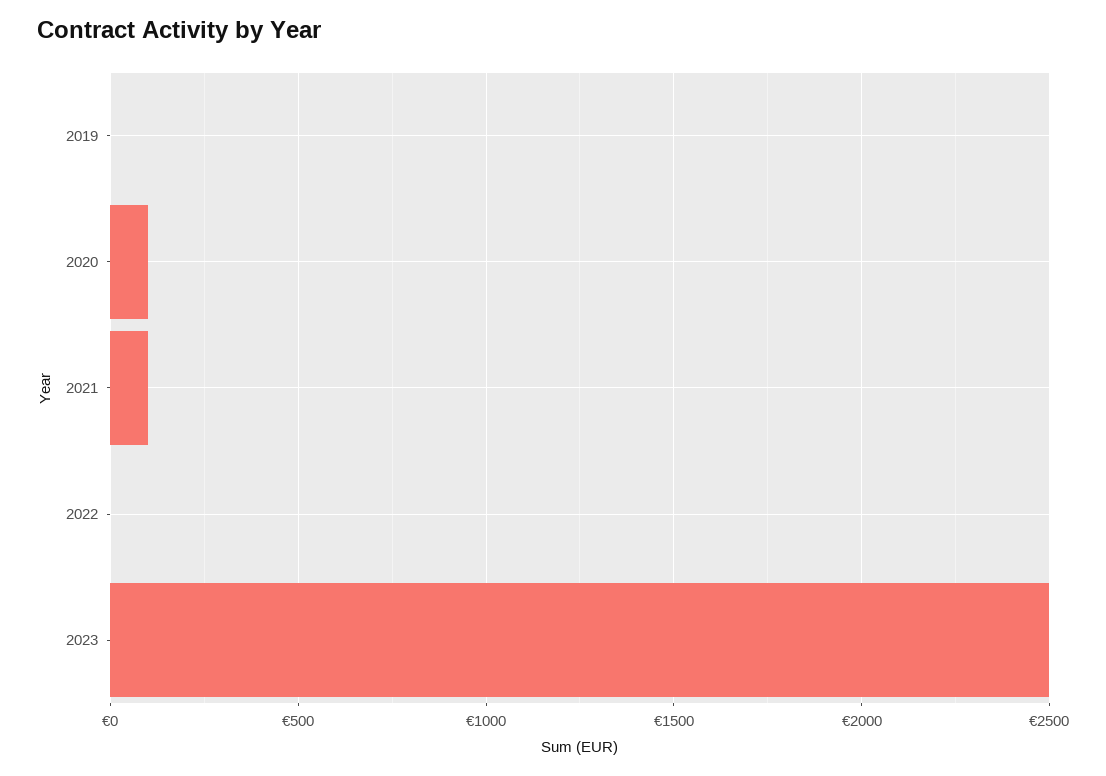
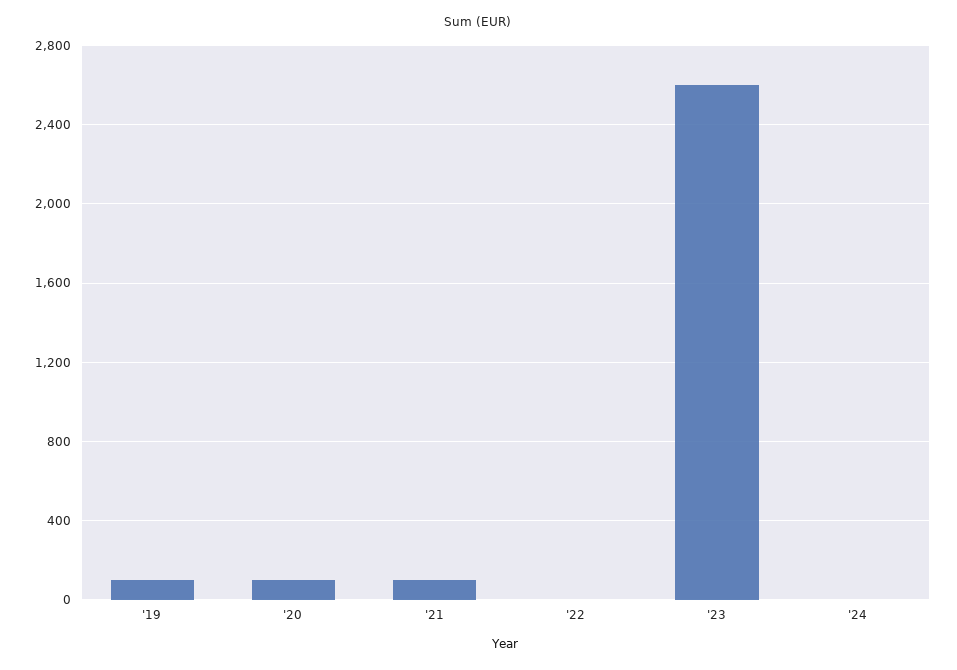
2019: 0 -> 100
2023: 2500 -> 2600
'24: none -> 0

